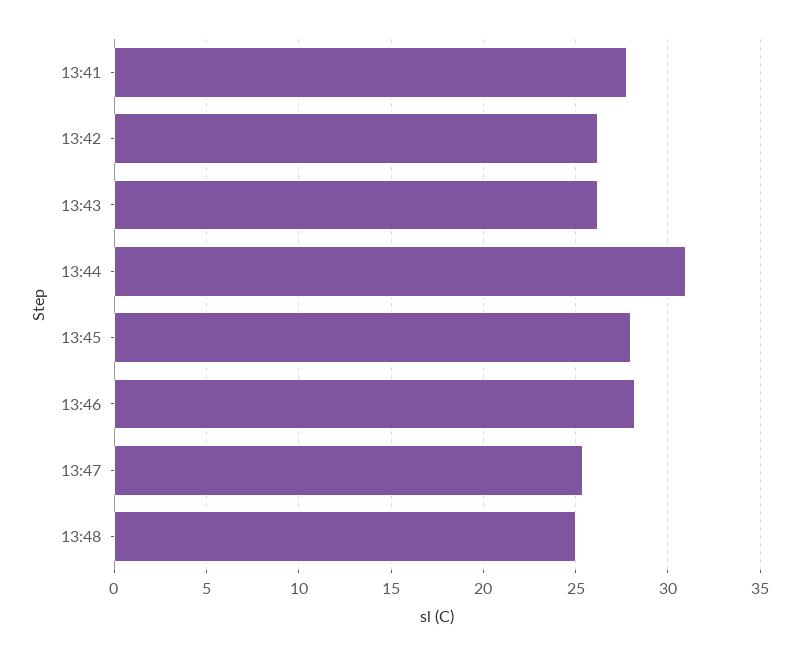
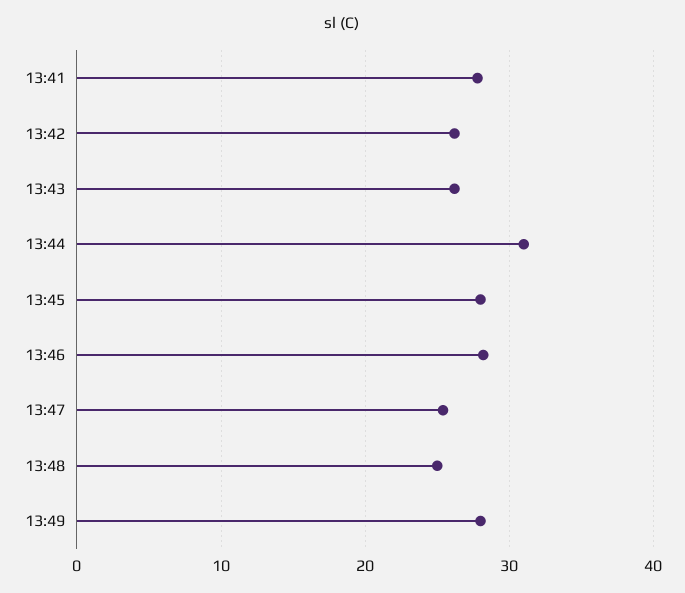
13:49: none -> 28

